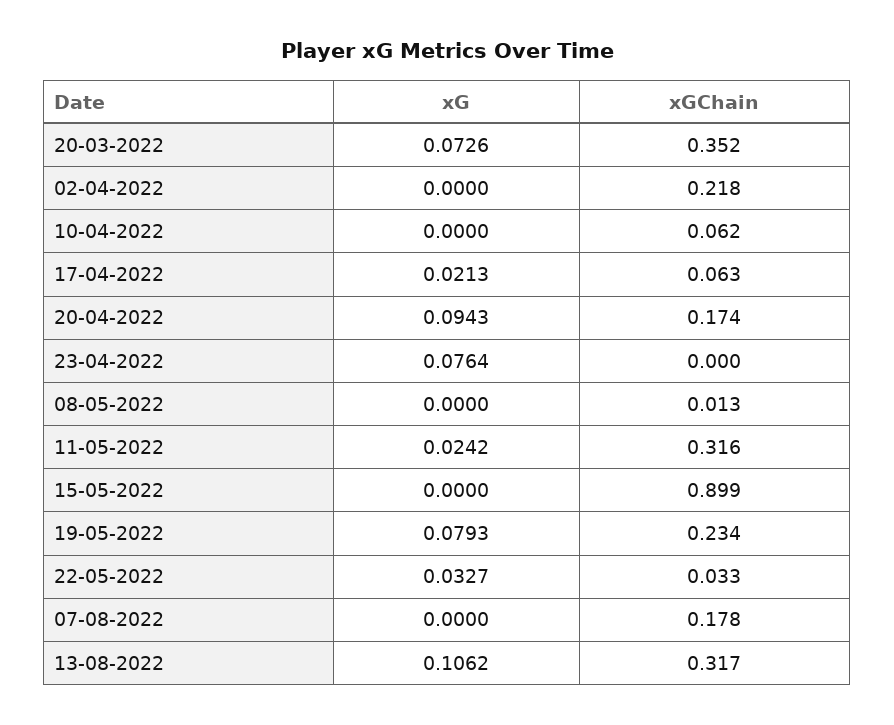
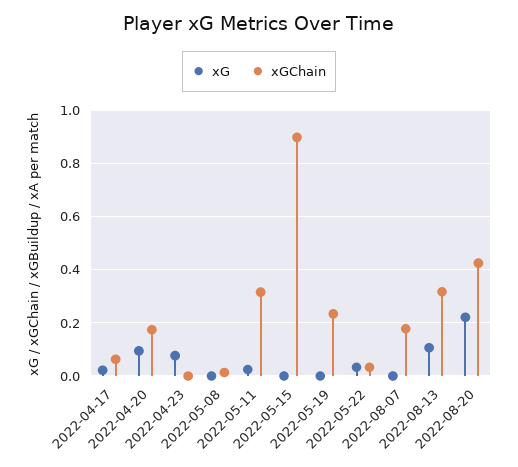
xG, 20-03-2022: 0.0726 -> none
xGChain, 20-03-2022: 0.352 -> none
xG, 02-04-2022: 0 -> none
xGChain, 02-04-2022: 0.218 -> none
xG, 10-04-2022: 0 -> none
xGChain, 10-04-2022: 0.062 -> none
xG, 19-05-2022: 0.0793 -> 0
xG, 2022-08-20: none -> 0.225
xGChain, 2022-08-20: none -> 0.425

